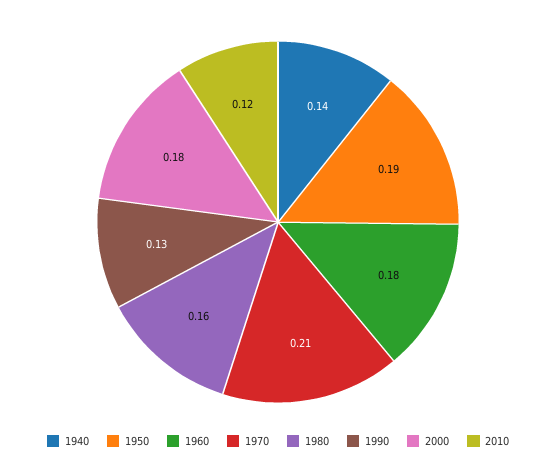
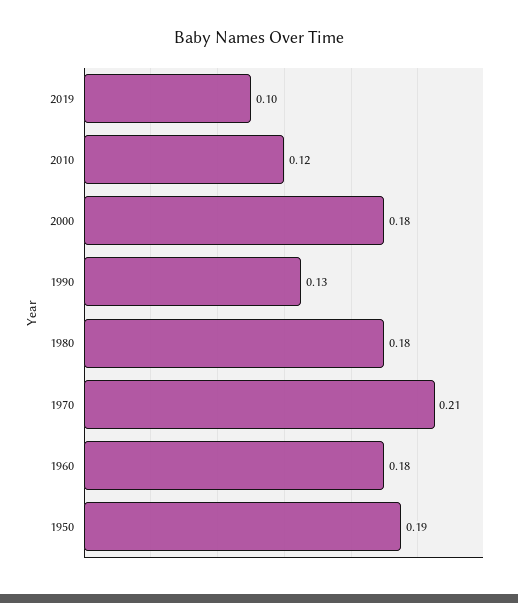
1940: 0.14 -> none
1980: 0.16 -> 0.18
2019: none -> 0.1

